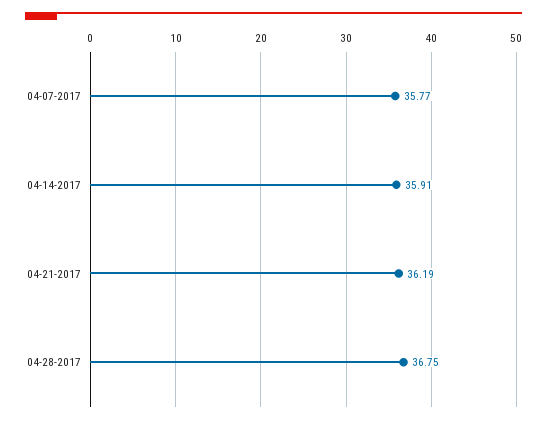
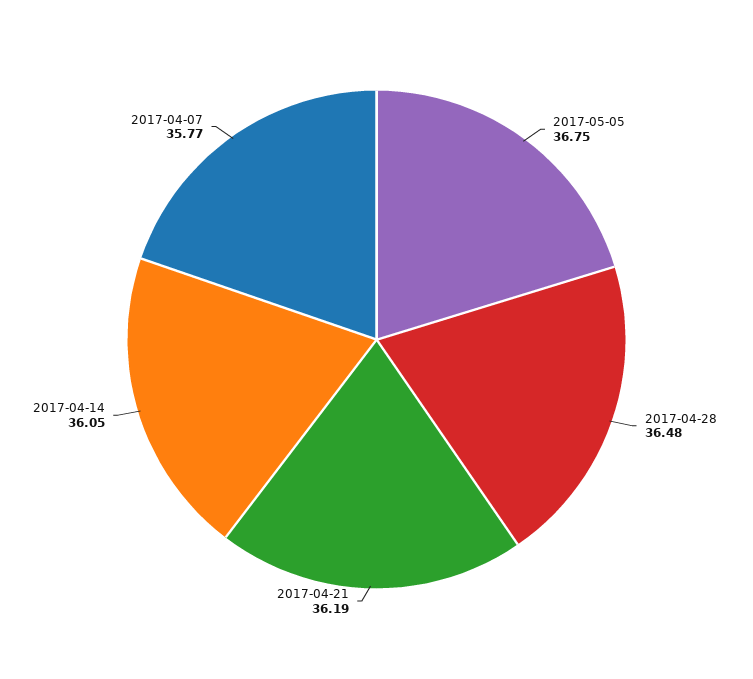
04-14-2017: 35.91 -> 36.05
04-28-2017: 36.75 -> 36.48
2017-05-05: none -> 36.75

